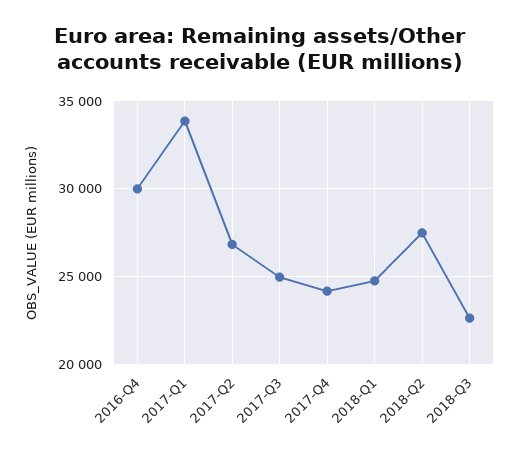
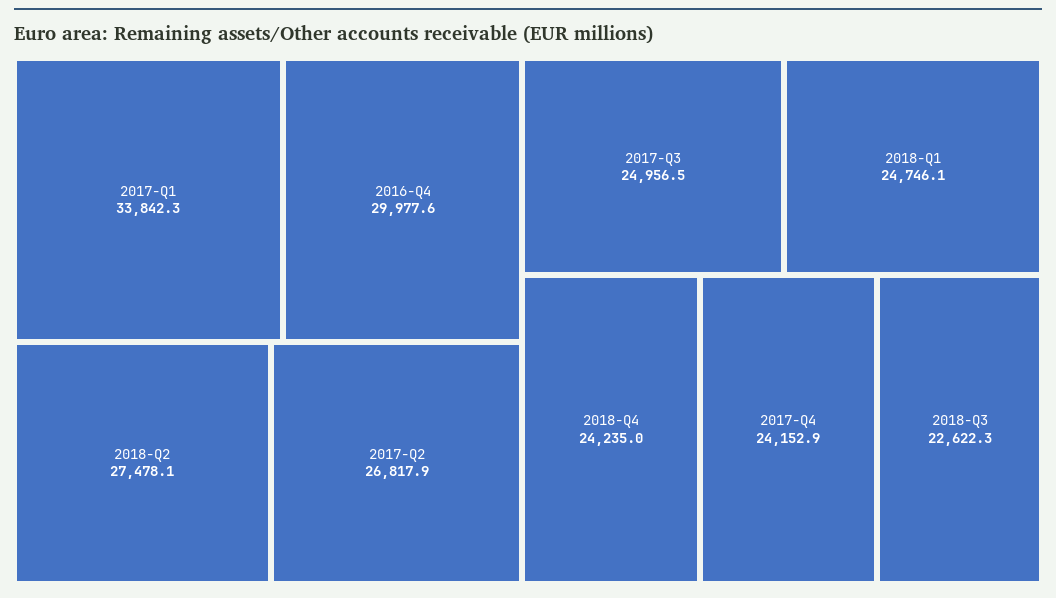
2018-Q4: none -> 24235

